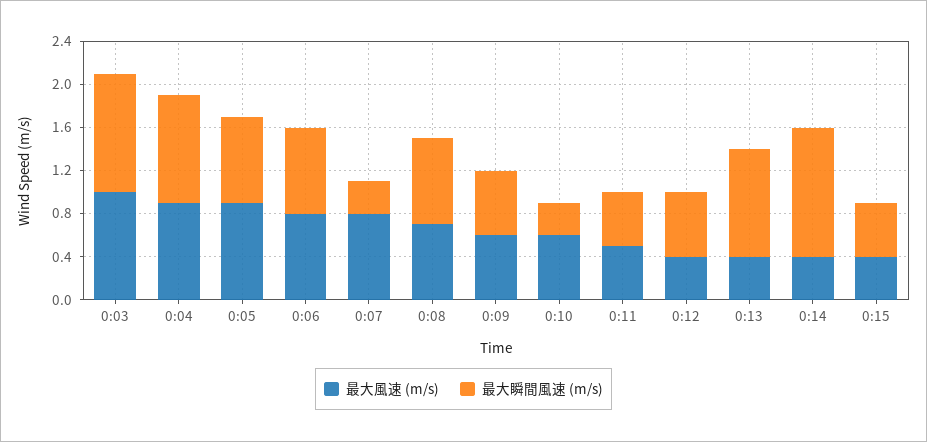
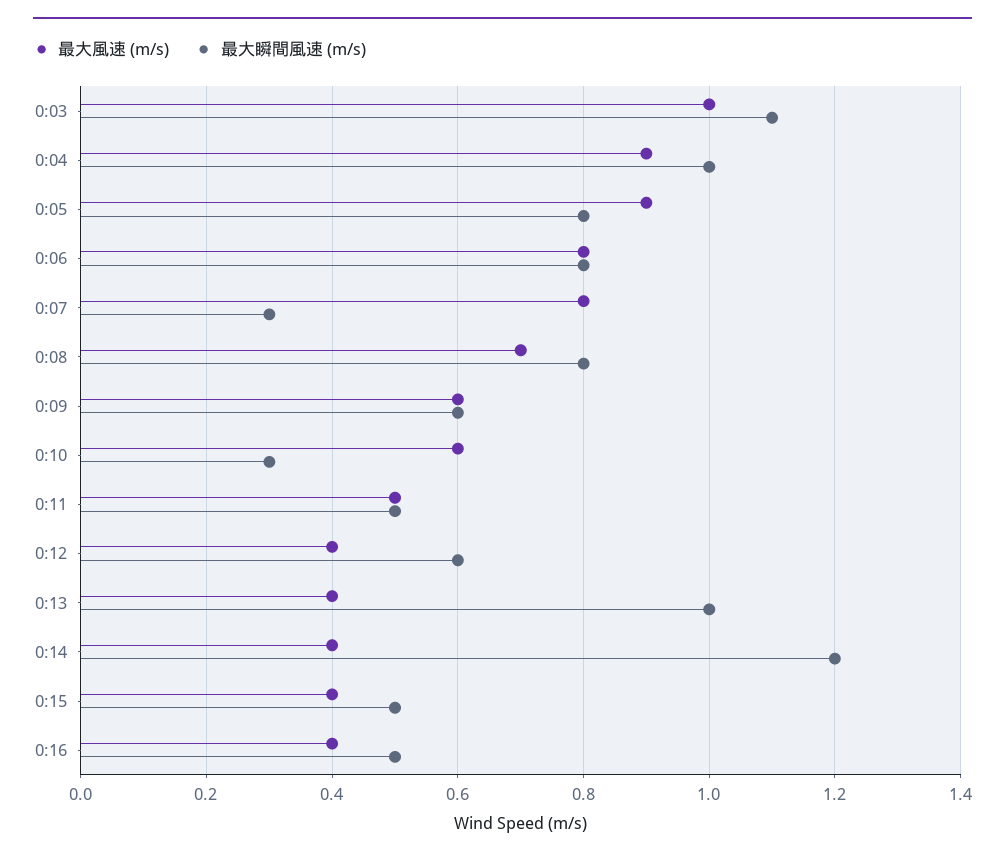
最大風速 (m/s), 0:16: none -> 0.4
最大瞬間風速 (m/s), 0:16: none -> 0.5

